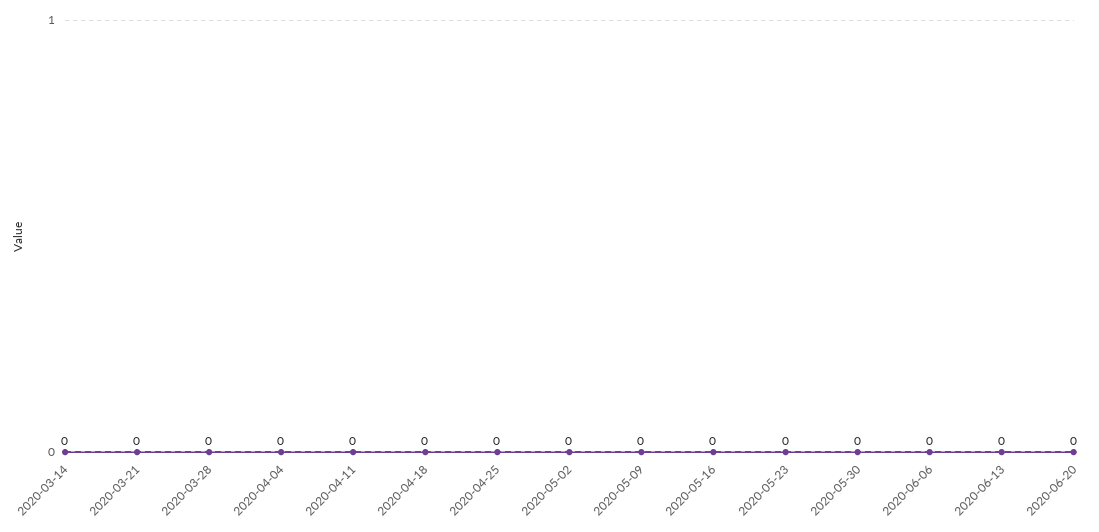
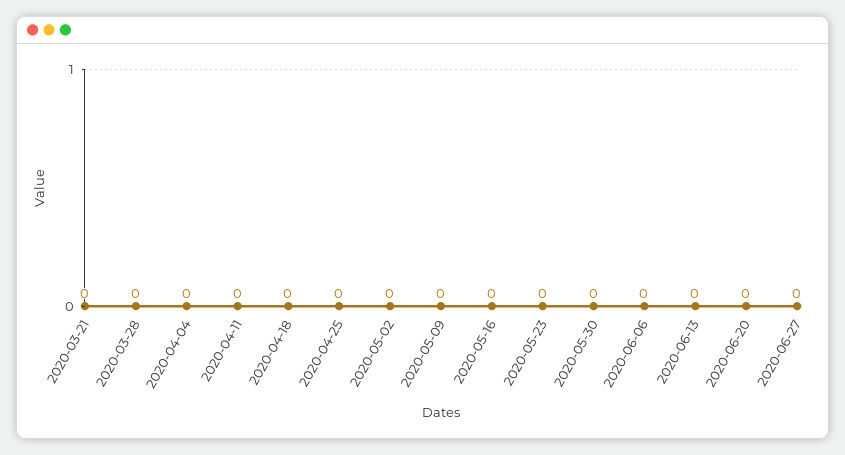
2020-03-14: 0 -> none
2020-06-27: none -> 0

